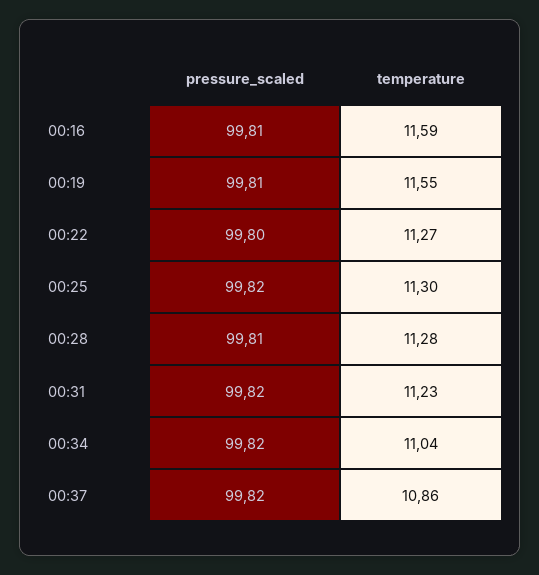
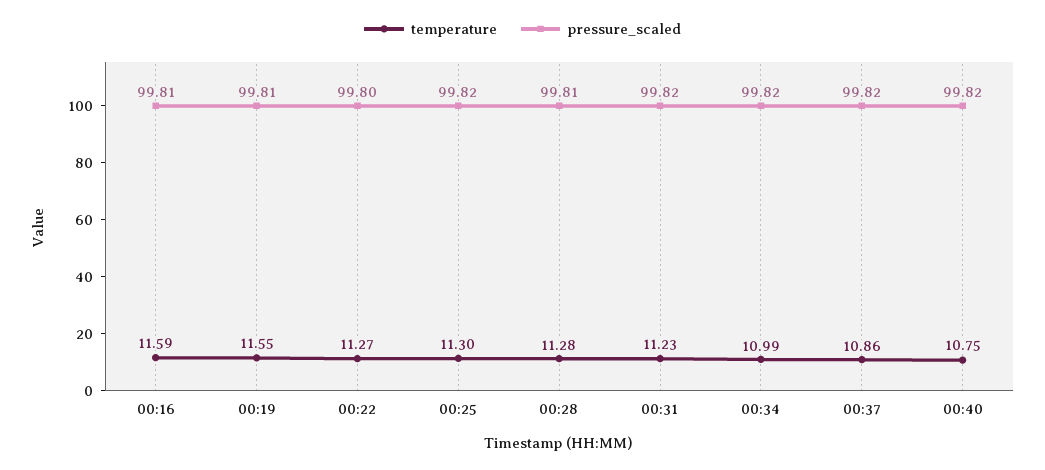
temperature, 00:34: 11.04 -> 10.99
temperature, 00:40: none -> 10.75
pressure_scaled, 00:40: none -> 99.82

